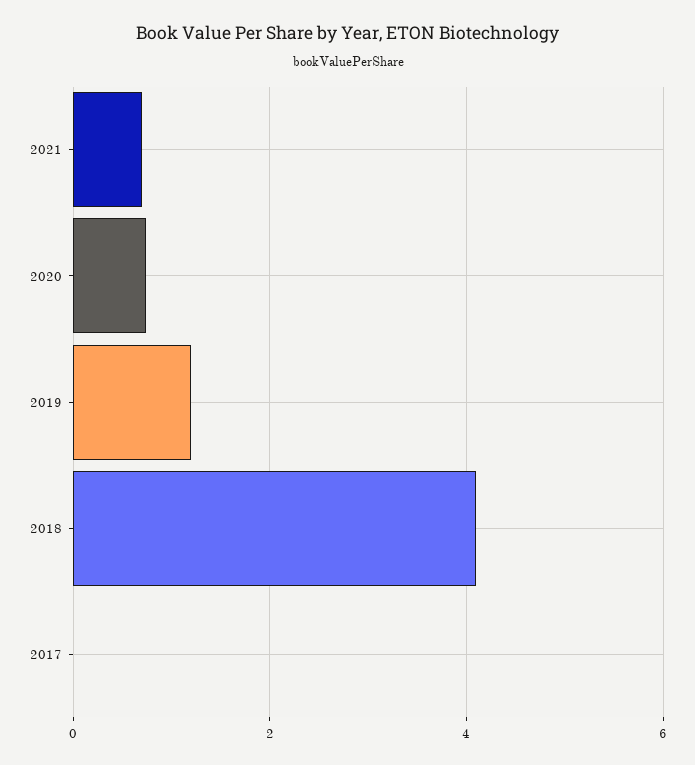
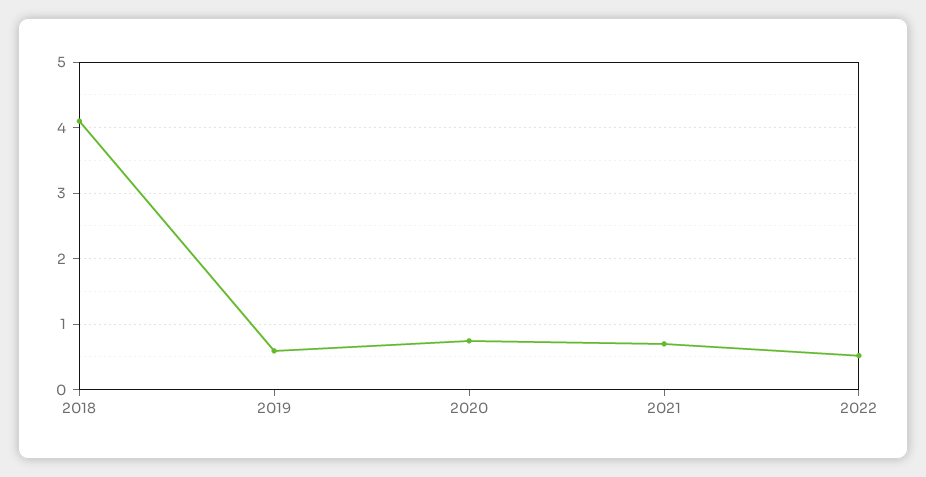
2019: 1.2 -> 0.6
2017: 0 -> none
2022: none -> 0.5

